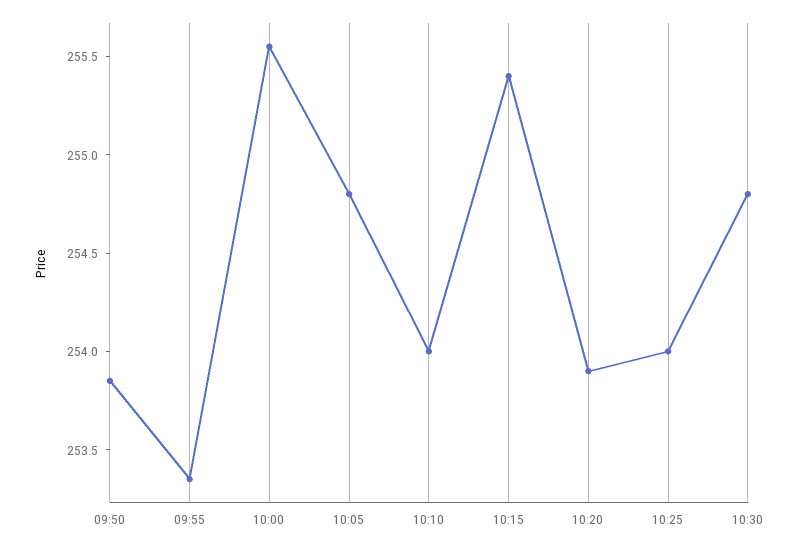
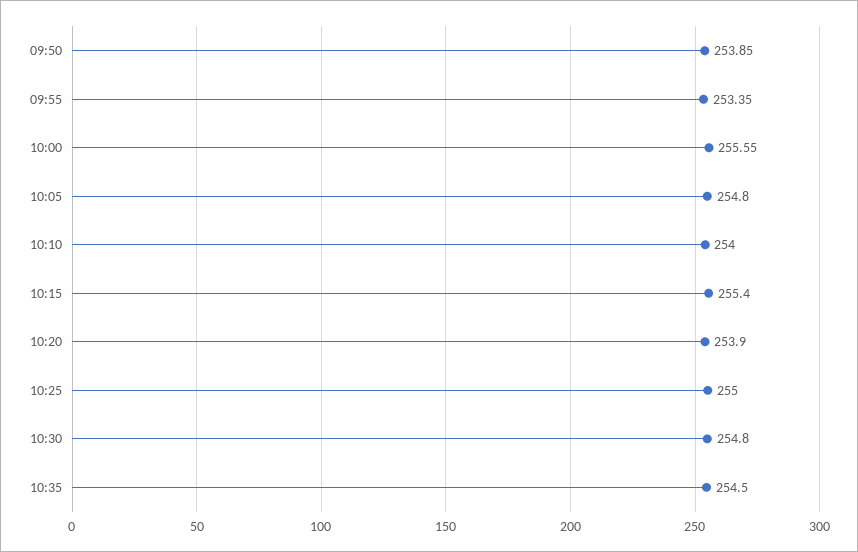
10:25: 254 -> 255
10:35: none -> 254.5

